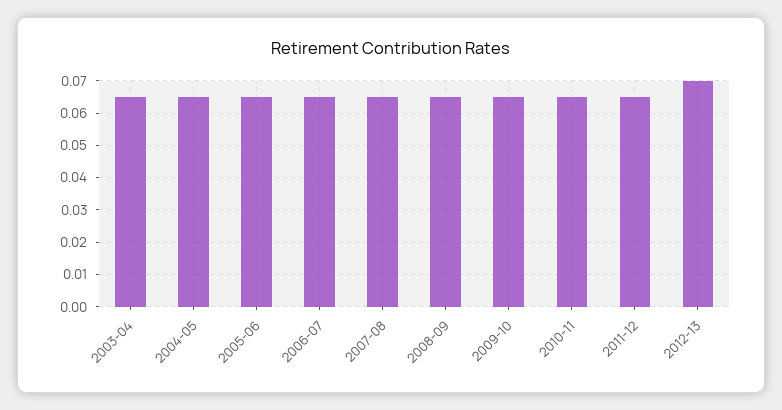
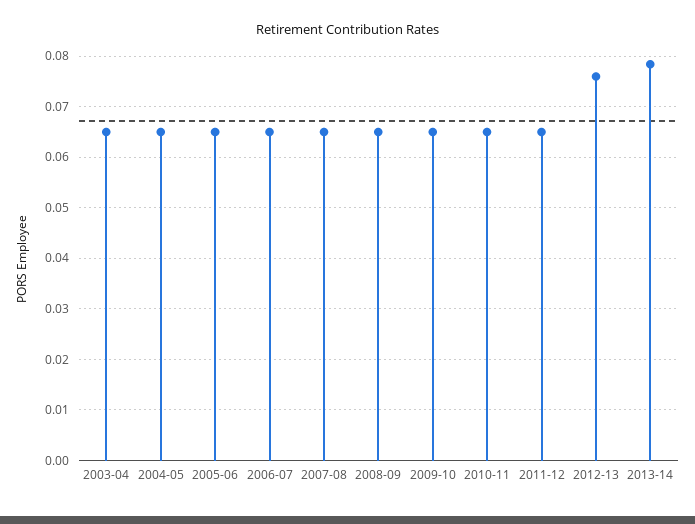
2012-13: 0.07 -> 0.076
2013-14: none -> 0.078

